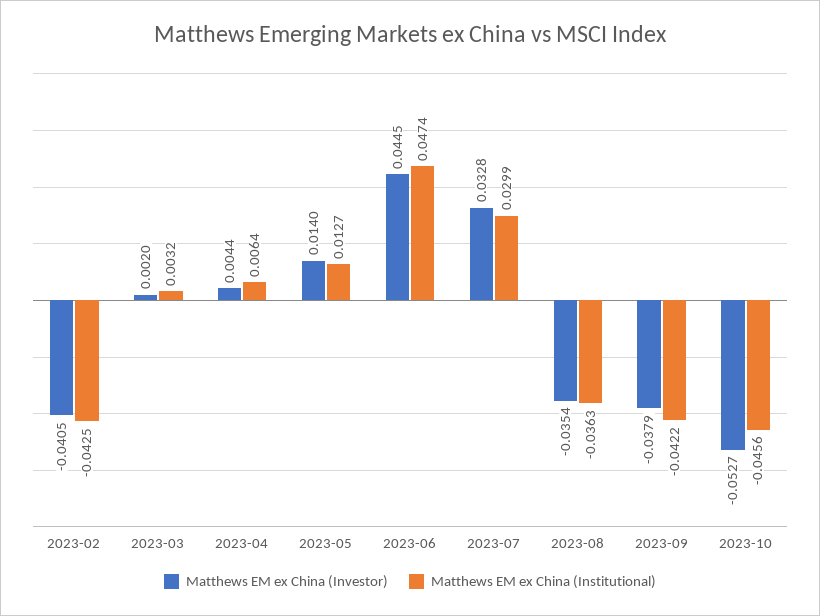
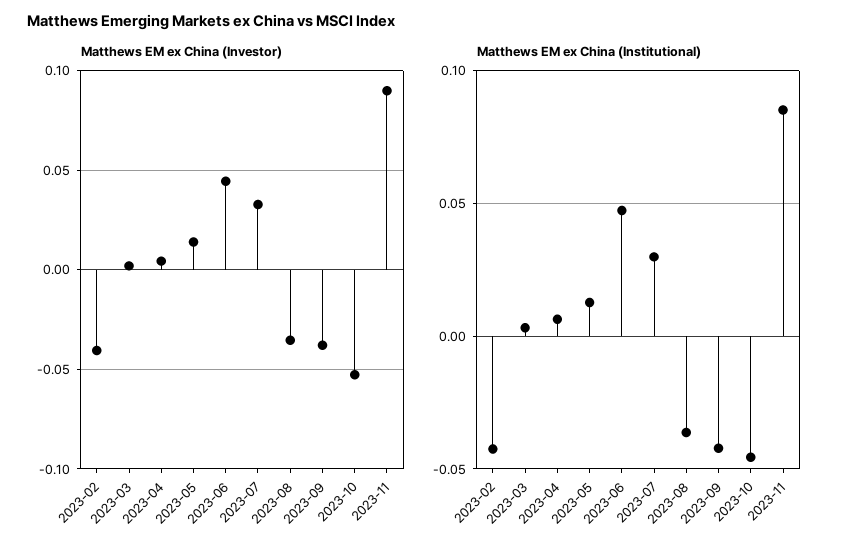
Matthews EM ex China (Investor), 2023-11: none -> 0.09
Matthews EM ex China (Institutional), 2023-11: none -> 0.085

